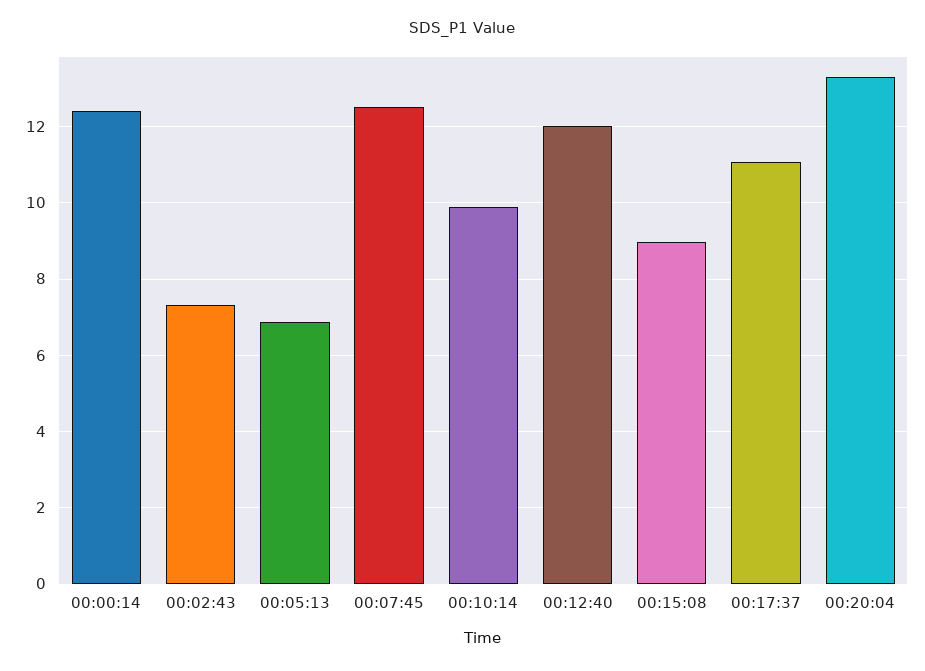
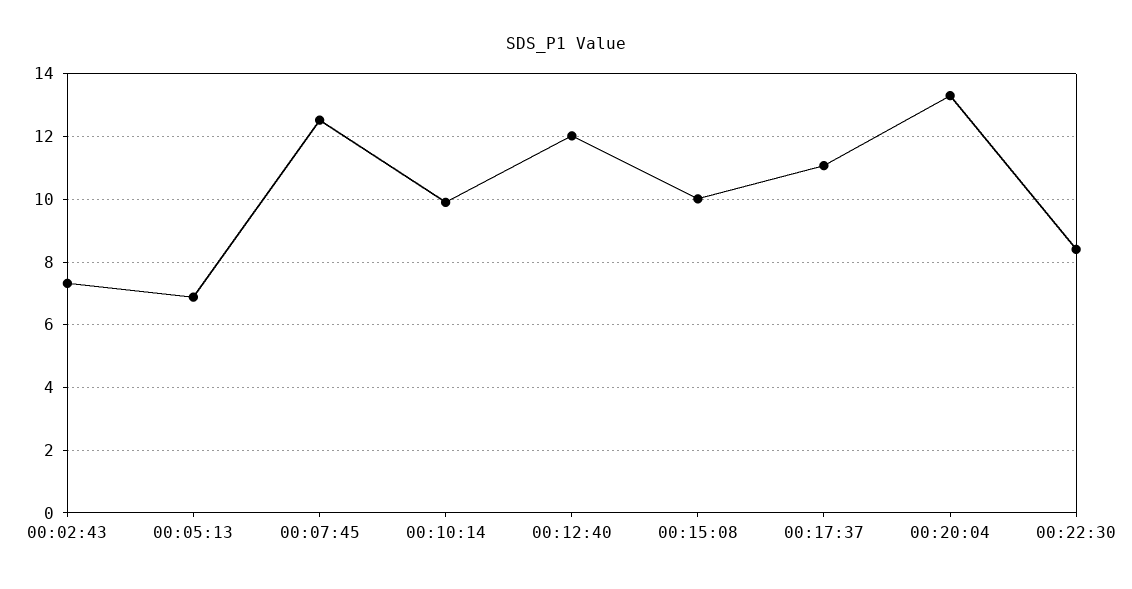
00:00:14: 12.4 -> none
00:15:08: 9 -> 10
00:22:30: none -> 8.4

